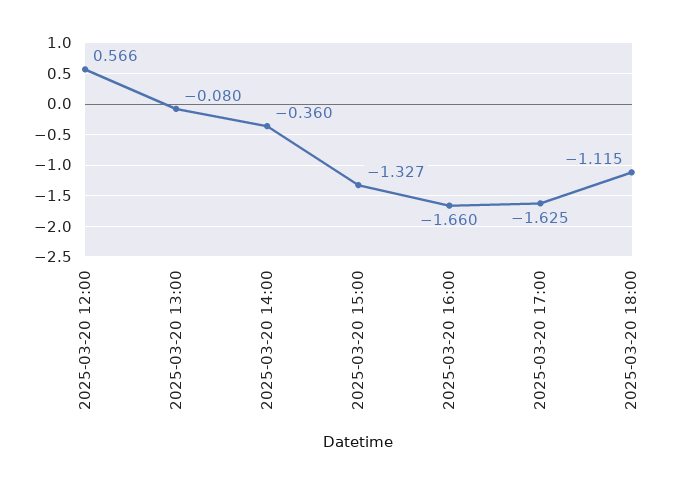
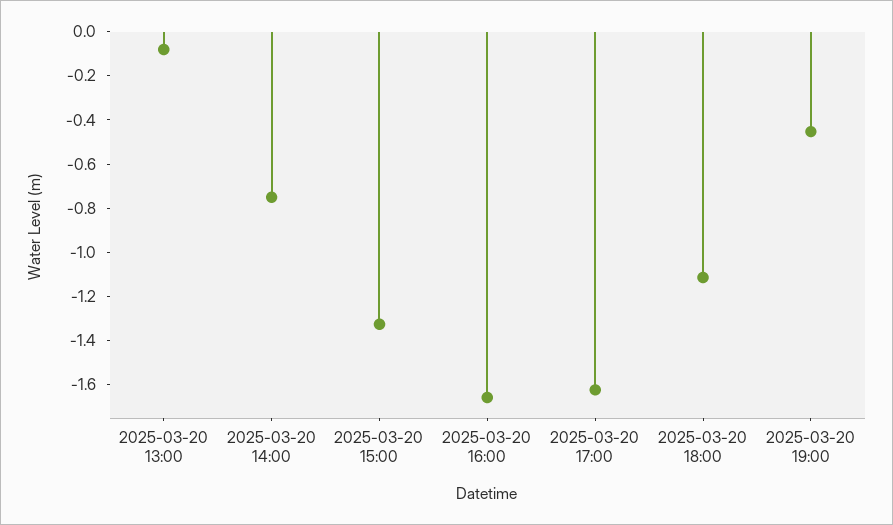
2025-03-20 12:00: 0.566 -> none
2025-03-20 14:00: -0.36 -> -0.75
2025-03-20 19:00: none -> -0.45

